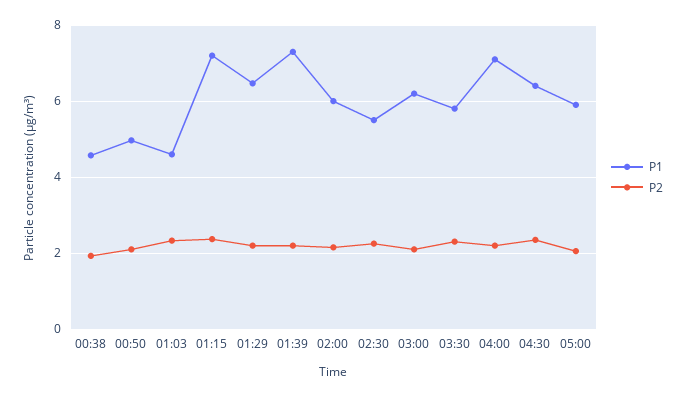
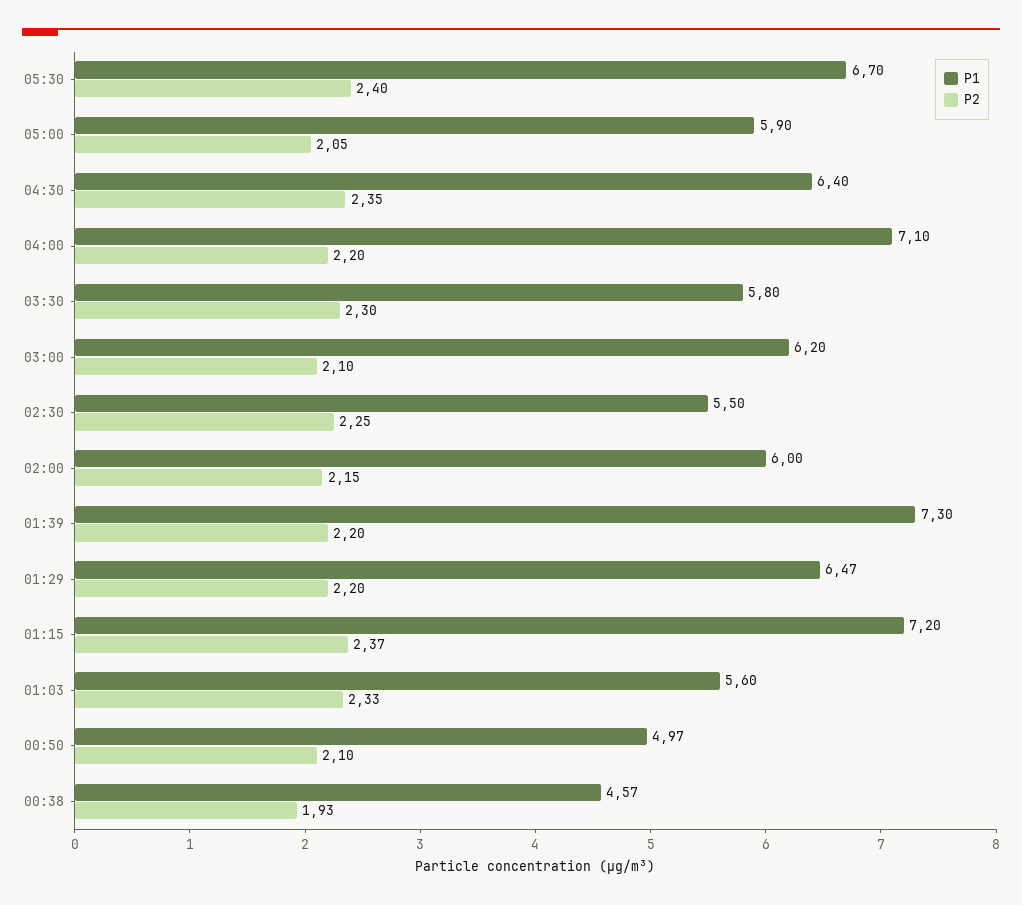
P1, 01:03: 4.6 -> 5.6
P1, 05:30: none -> 6.7
P2, 05:30: none -> 2.4

